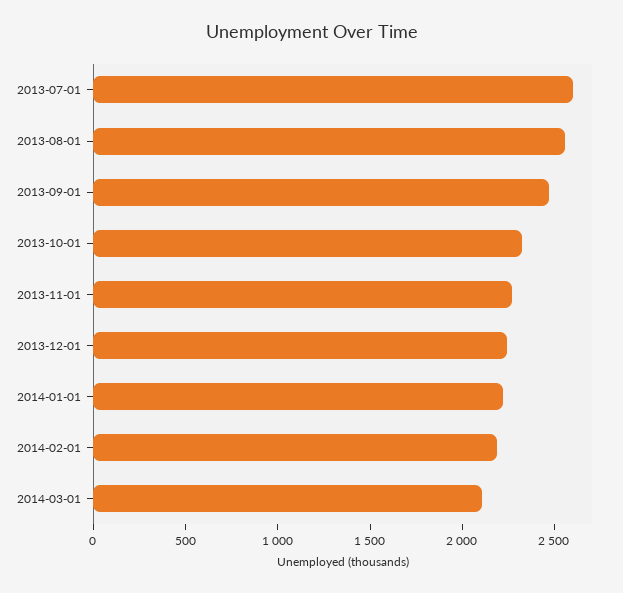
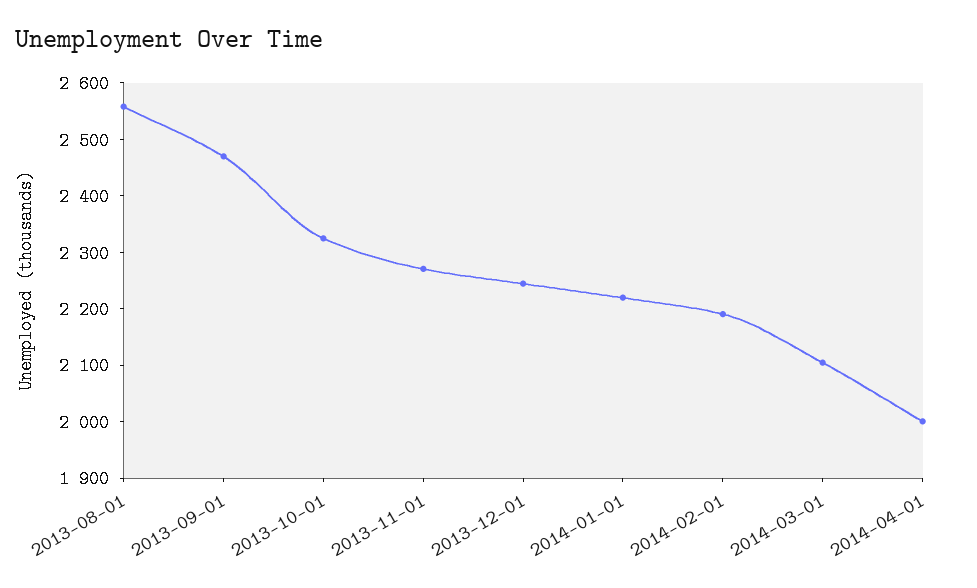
2013-07-01: 2600 -> none
2014-04-01: none -> 2000

